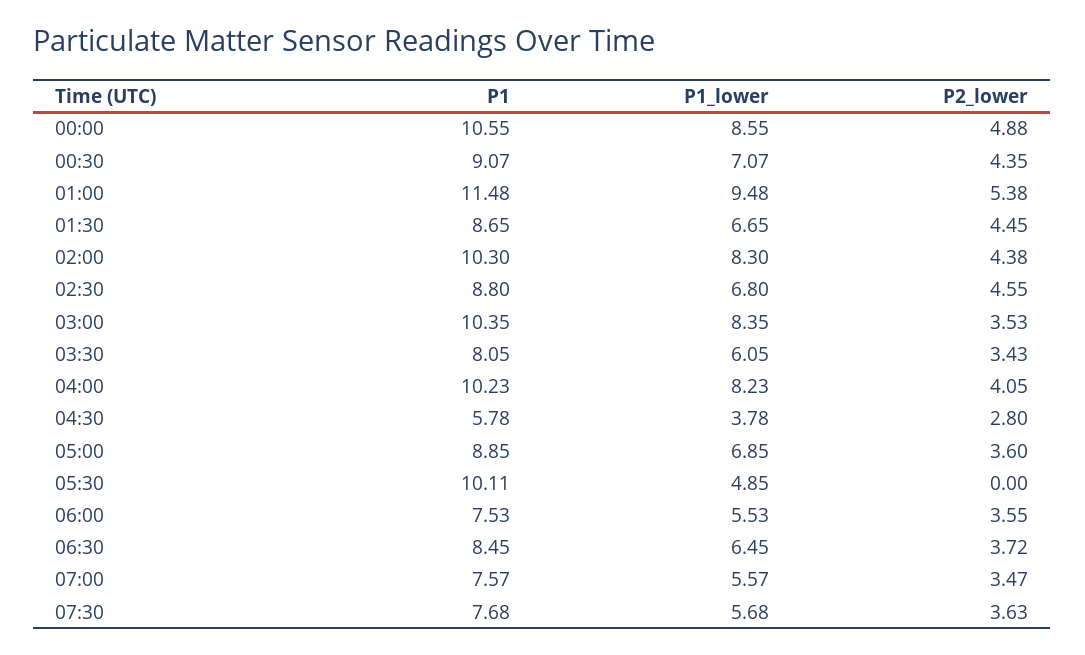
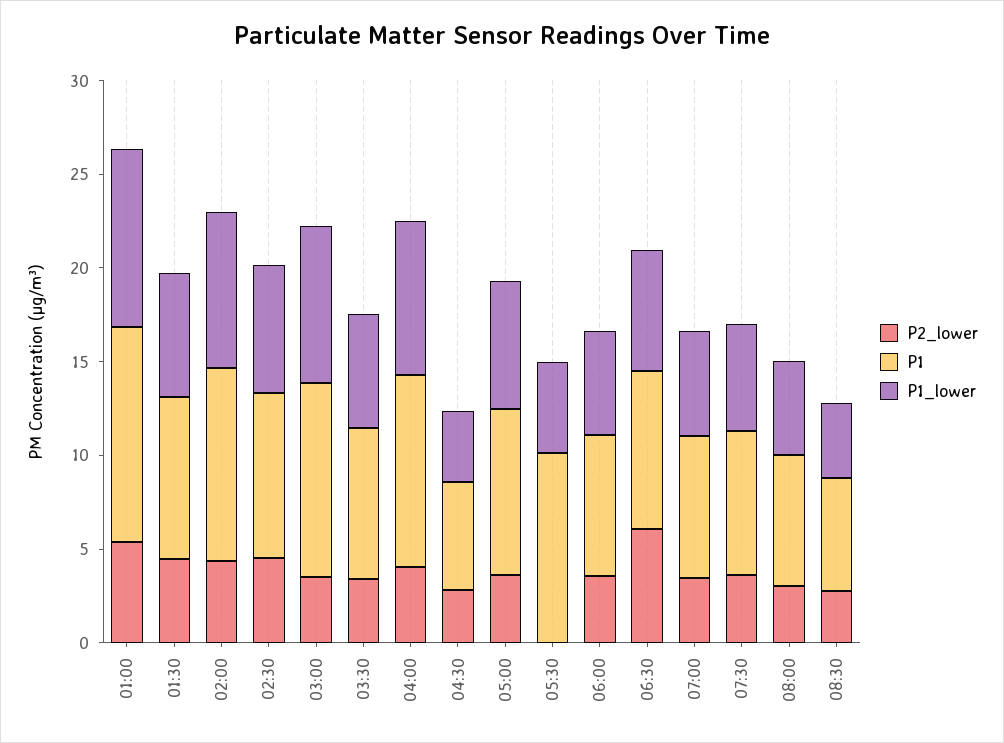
P1, 00:00: 10.55 -> none
P1_lower, 00:00: 8.55 -> none
P2_lower, 00:00: 4.88 -> none
P1, 00:30: 9.07 -> none
P1_lower, 00:30: 7.07 -> none
P2_lower, 00:30: 4.35 -> none
P2_lower, 06:30: 3.72 -> 6
P2_lower, 08:00: none -> 3
P1, 08:00: none -> 7
P1_lower, 08:00: none -> 5
P2_lower, 08:30: none -> 3
P1, 08:30: none -> 6
P1_lower, 08:30: none -> 4

